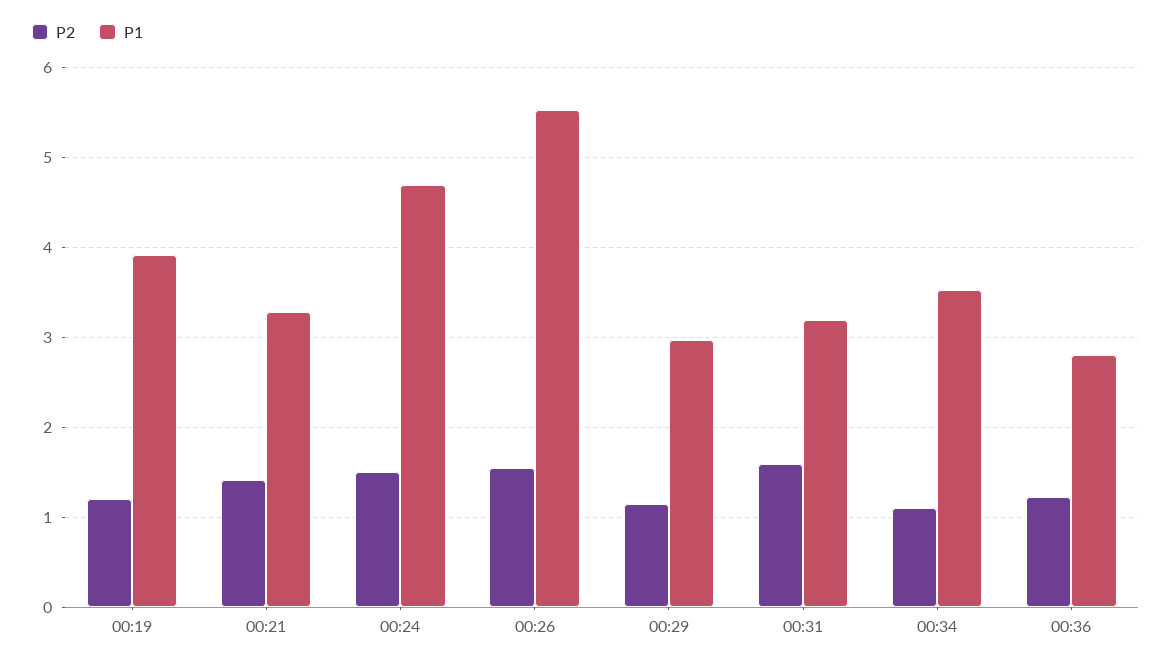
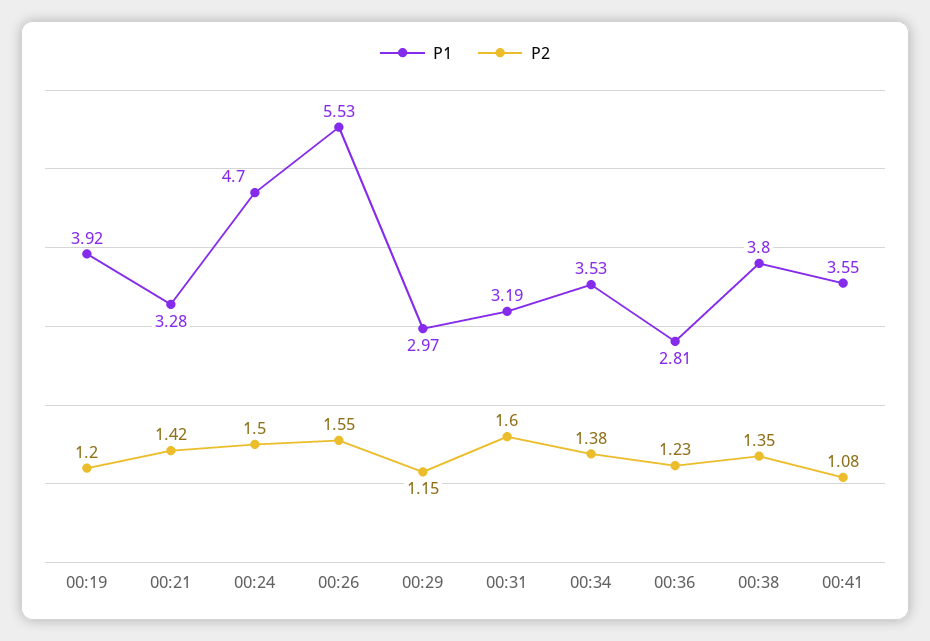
P2, 00:34: 1.1 -> 1.38
P1, 00:38: none -> 3.8
P2, 00:38: none -> 1.35
P1, 00:41: none -> 3.55
P2, 00:41: none -> 1.08

